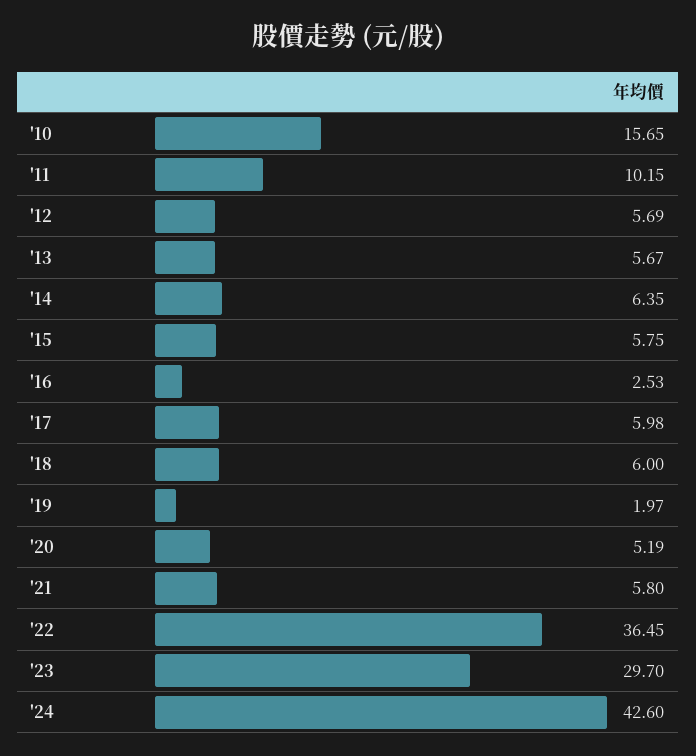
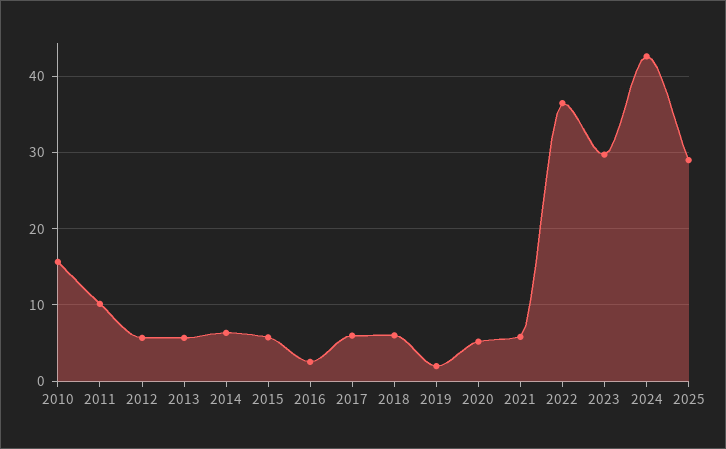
2025: none -> 29

